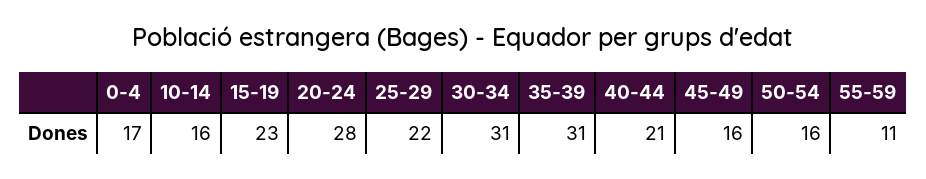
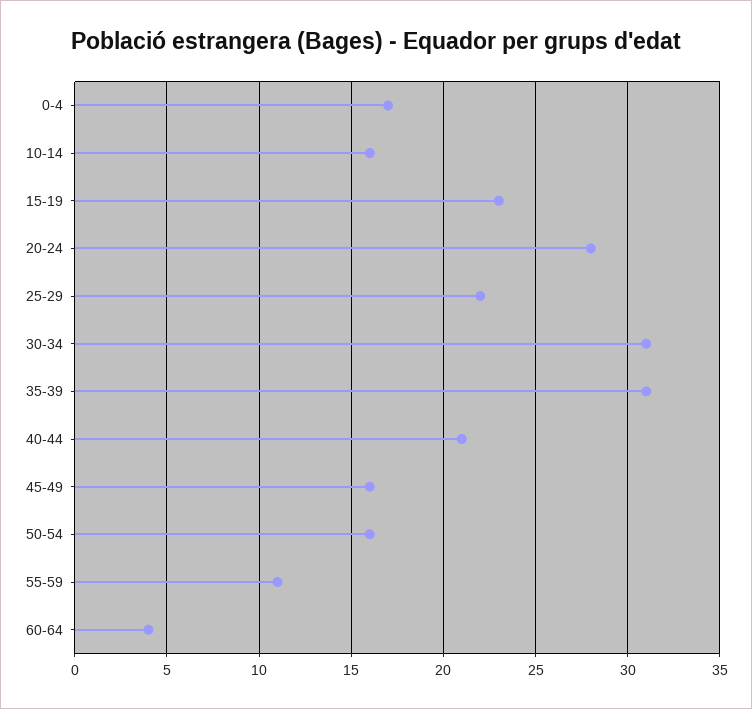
60-64: none -> 4

